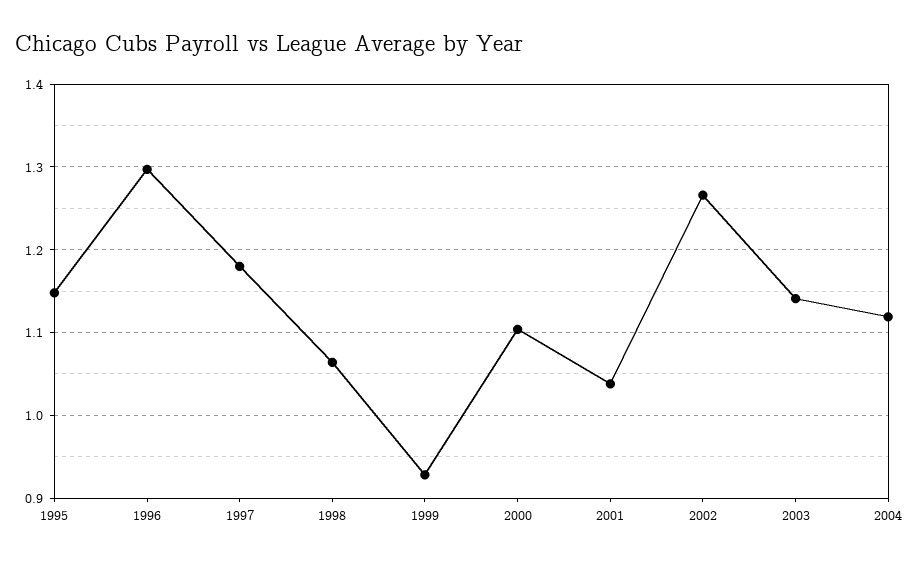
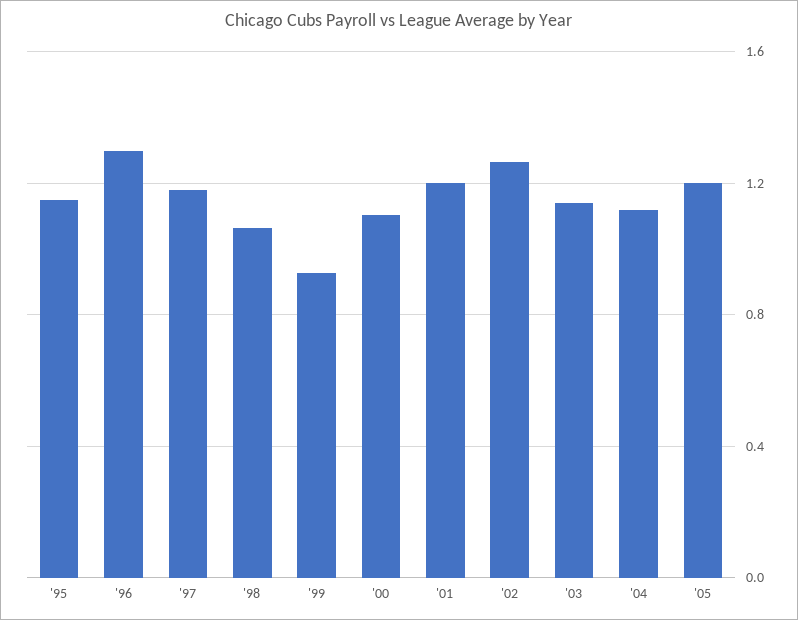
2001: 1.04 -> 1.2
'05: none -> 1.2

